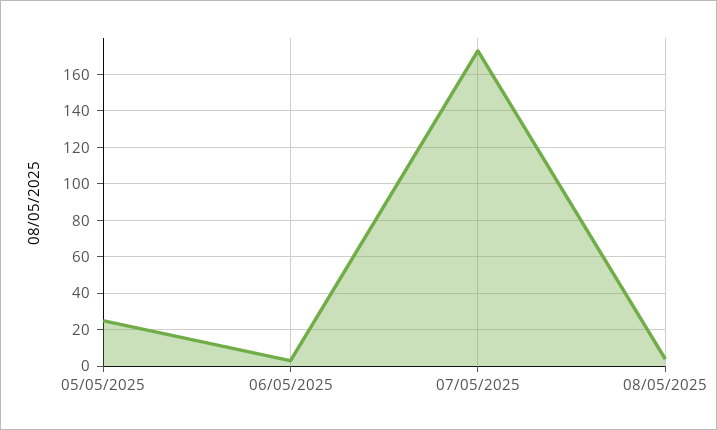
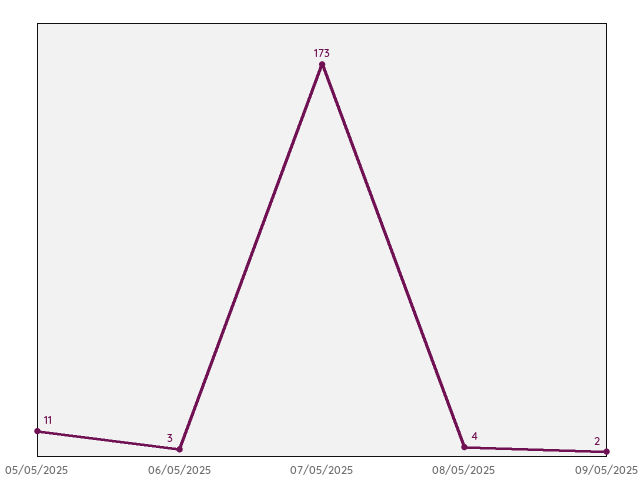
05/05/2025: 25 -> 11
09/05/2025: none -> 2

